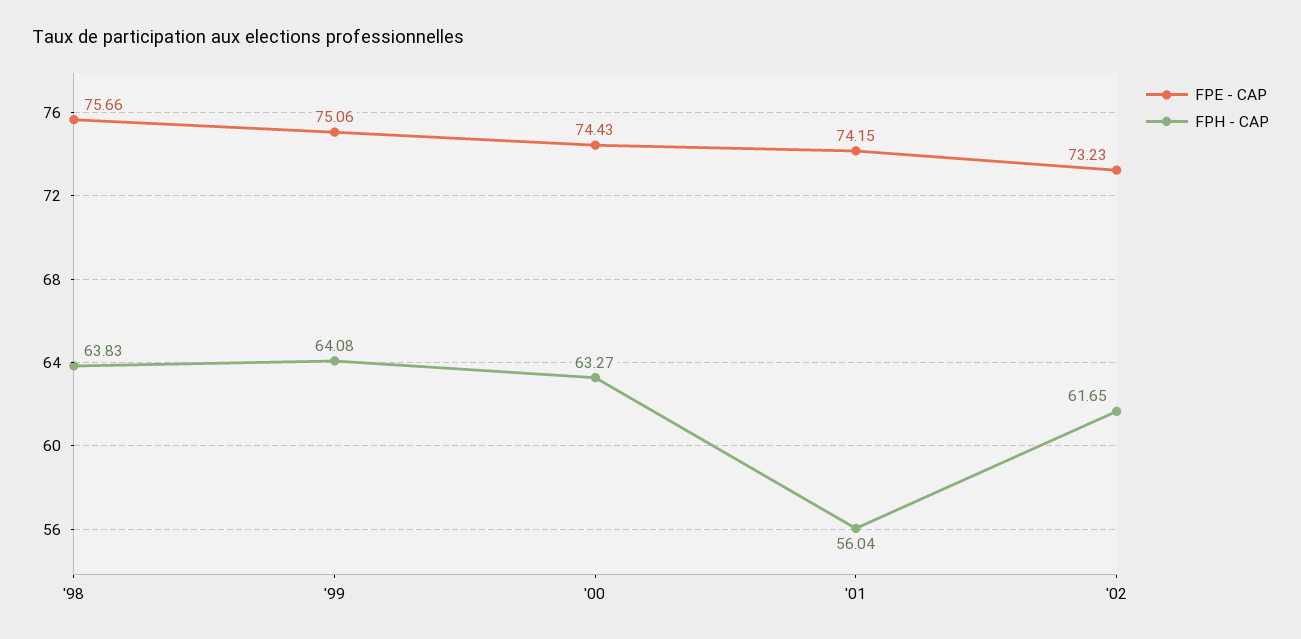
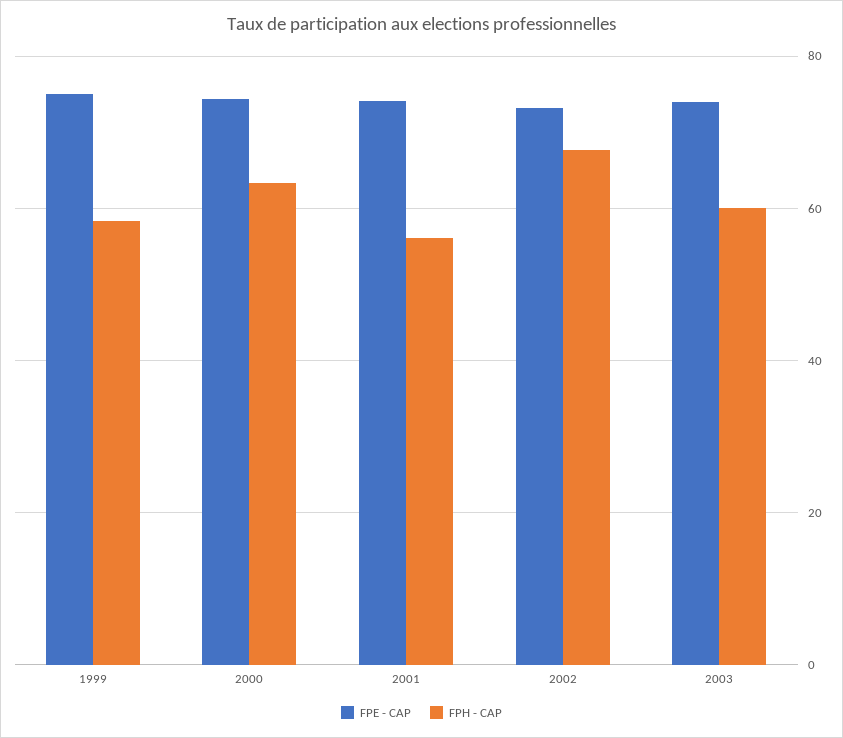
FPE - CAP, '98: 75.66 -> none
FPH - CAP, '98: 63.83 -> none
FPH - CAP, '99: 64.08 -> 58
FPH - CAP, '02: 61.65 -> 68
FPE - CAP, 2003: none -> 74
FPH - CAP, 2003: none -> 60

